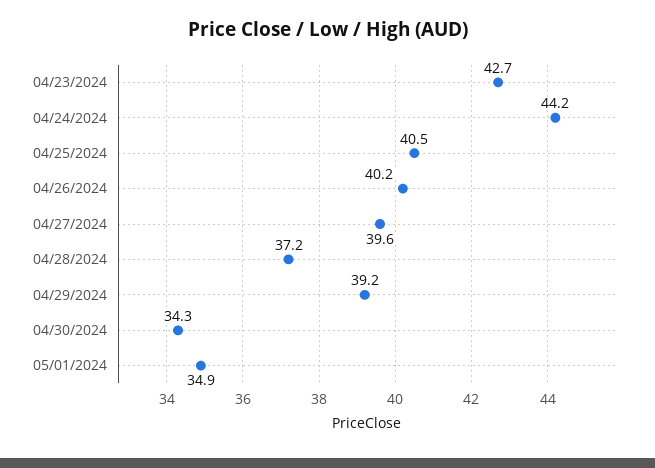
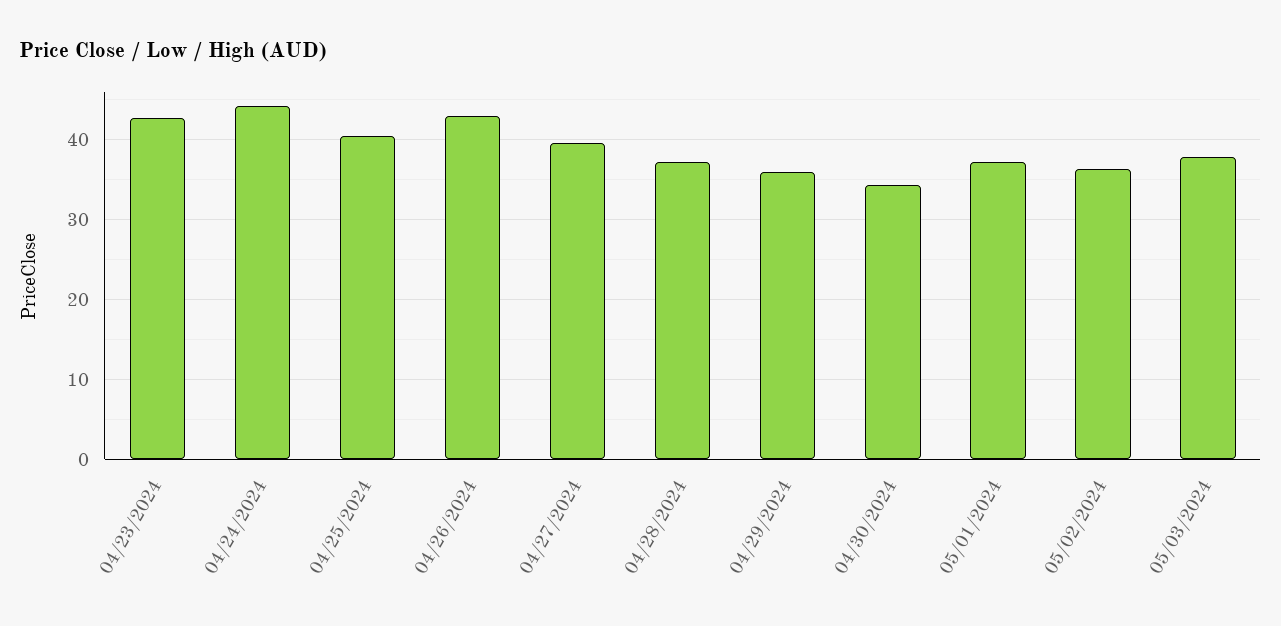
04/26/2024: 40.2 -> 43
04/29/2024: 39.2 -> 36
05/01/2024: 34.9 -> 37
05/02/2024: none -> 36
05/03/2024: none -> 38

